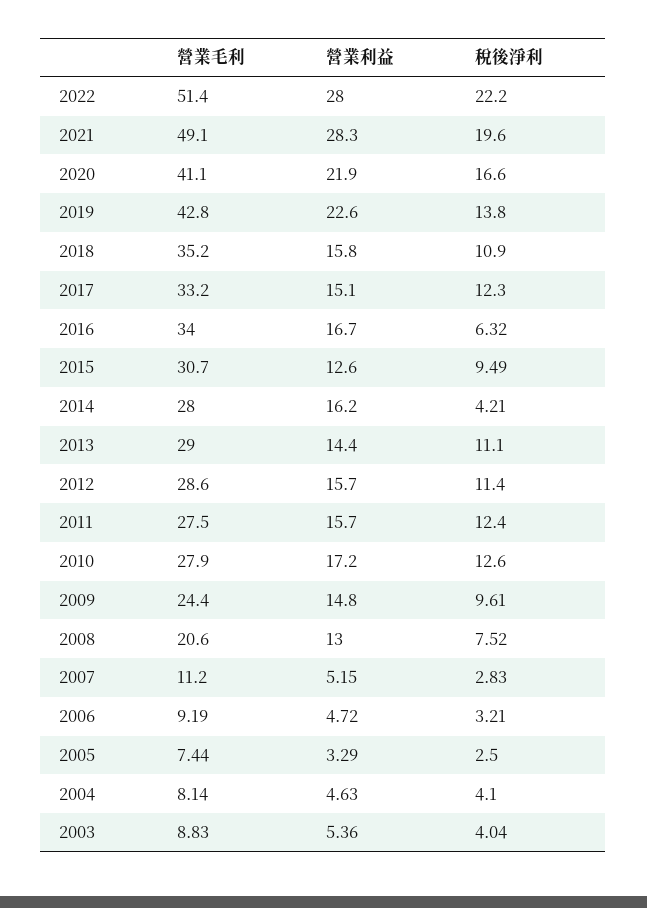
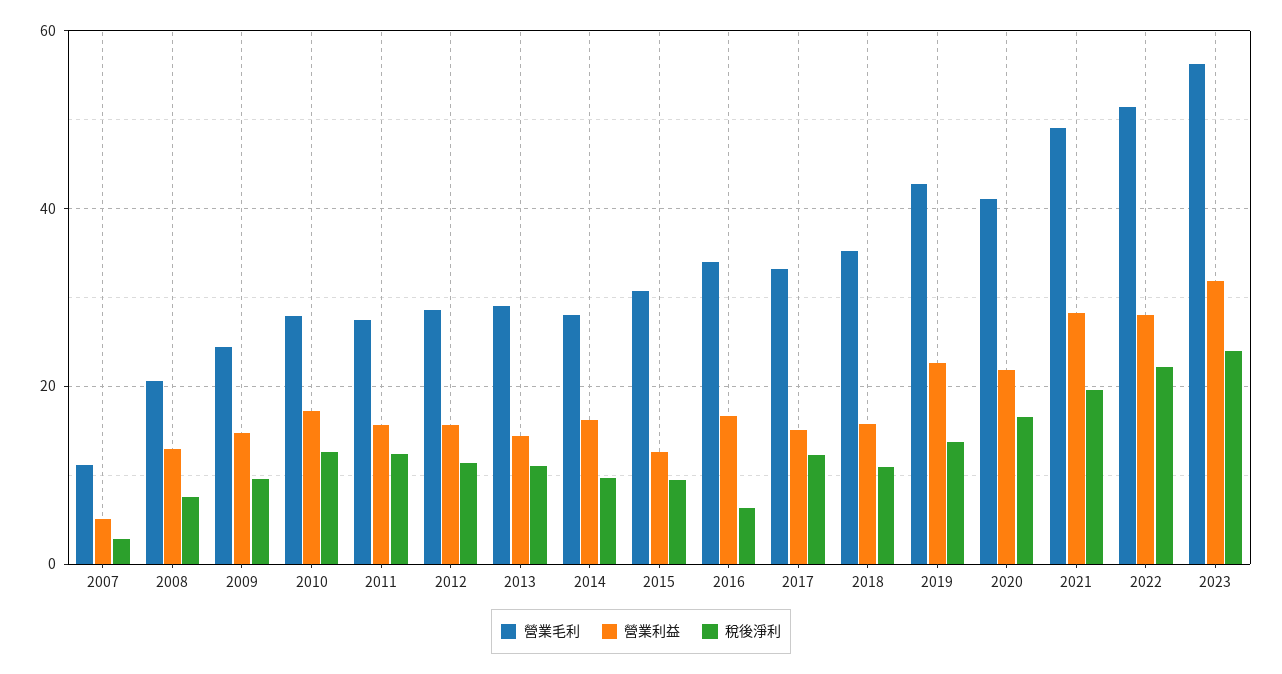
稅後淨利, 2014: 4.21 -> 10
營業毛利, 2006: 9.19 -> none
營業利益, 2006: 4.72 -> none
稅後淨利, 2006: 3.21 -> none
營業毛利, 2005: 7.44 -> none
營業利益, 2005: 3.29 -> none
稅後淨利, 2005: 2.5 -> none
營業毛利, 2004: 8.14 -> none
營業利益, 2004: 4.63 -> none
稅後淨利, 2004: 4.1 -> none
營業毛利, 2003: 8.83 -> none
營業利益, 2003: 5.36 -> none
稅後淨利, 2003: 4.04 -> none
營業毛利, 2023: none -> 56
營業利益, 2023: none -> 32
稅後淨利, 2023: none -> 24

